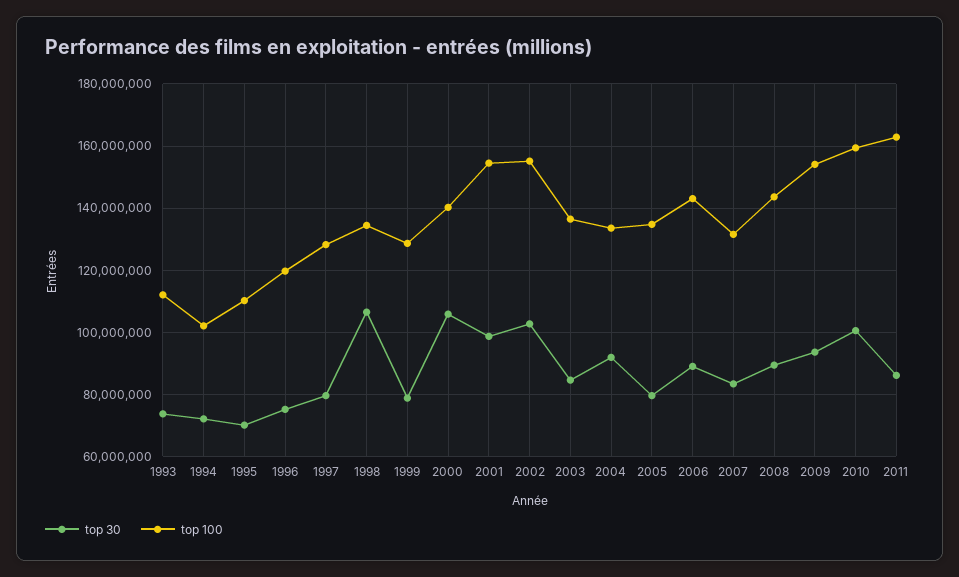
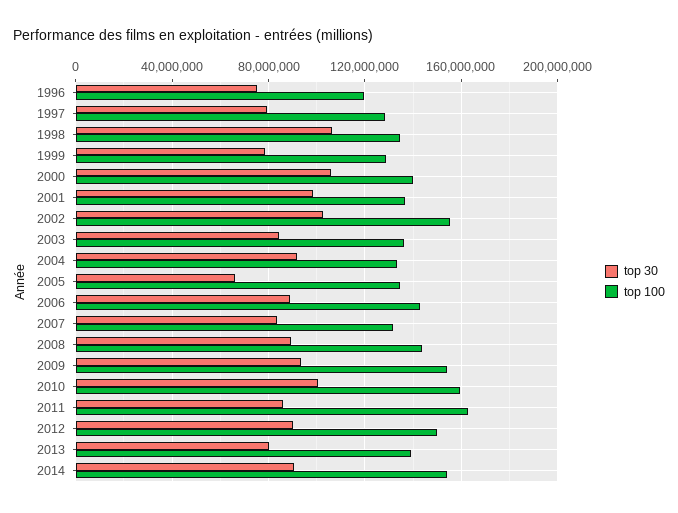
top 30, 1993: 74000000 -> none
top 100, 1993: 112000000 -> none
top 30, 1994: 72000000 -> none
top 100, 1994: 102000000 -> none
top 30, 1995: 70000000 -> none
top 100, 1995: 110000000 -> none
top 100, 2001: 154000000 -> 135000000
top 30, 2005: 80000000 -> 65000000
top 30, 2012: none -> 90000000
top 100, 2012: none -> 150000000
top 30, 2013: none -> 80000000
top 100, 2013: none -> 140000000
top 30, 2014: none -> 90000000
top 100, 2014: none -> 155000000

